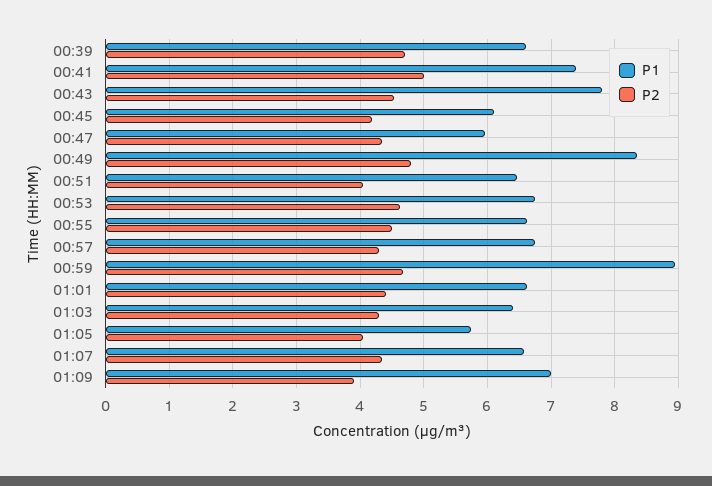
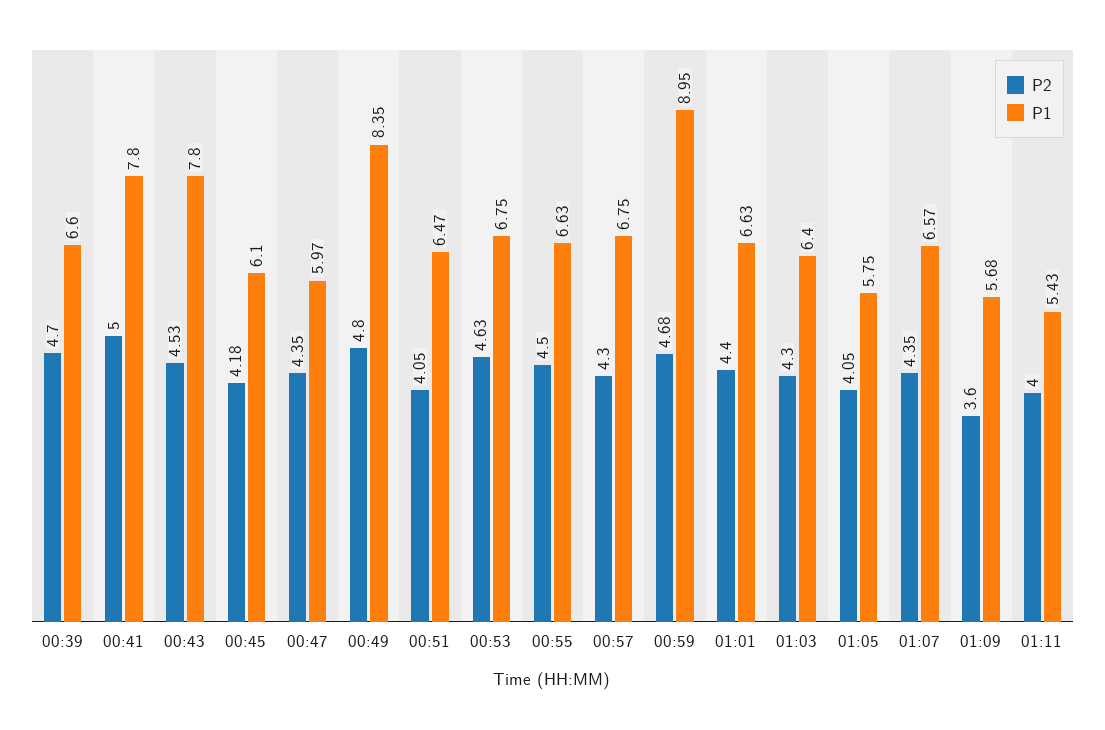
P1, 00:41: 7.4 -> 7.8
P1, 01:09: 7 -> 5.68
P2, 01:09: 3.9 -> 3.6
P2, 01:11: none -> 4
P1, 01:11: none -> 5.43

